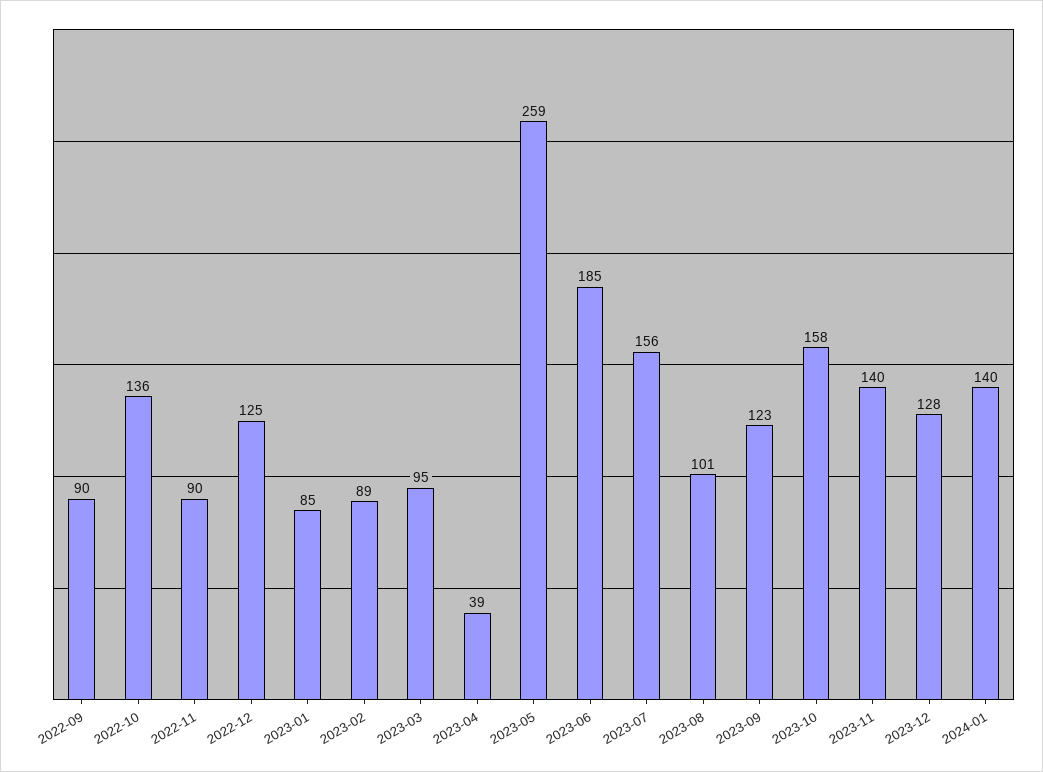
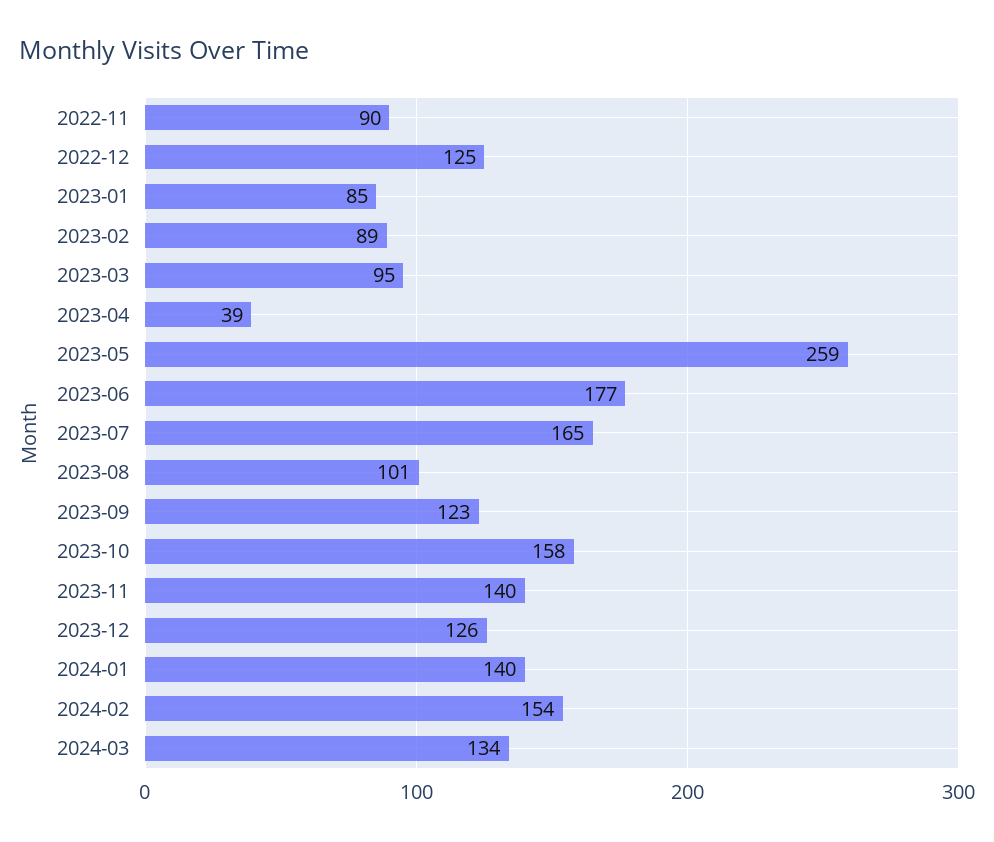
2022-09: 90 -> none
2022-10: 136 -> none
2023-06: 185 -> 177
2023-07: 156 -> 165
2023-12: 128 -> 126
2024-02: none -> 154
2024-03: none -> 134

